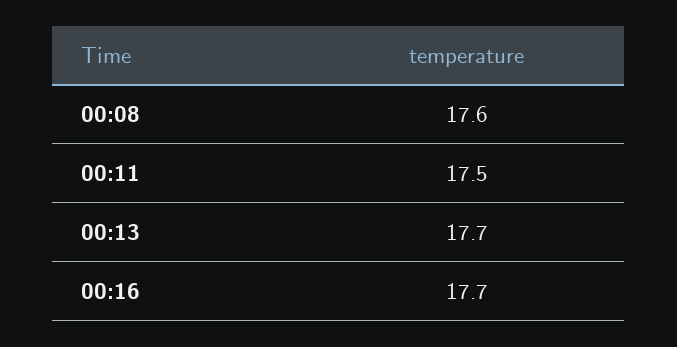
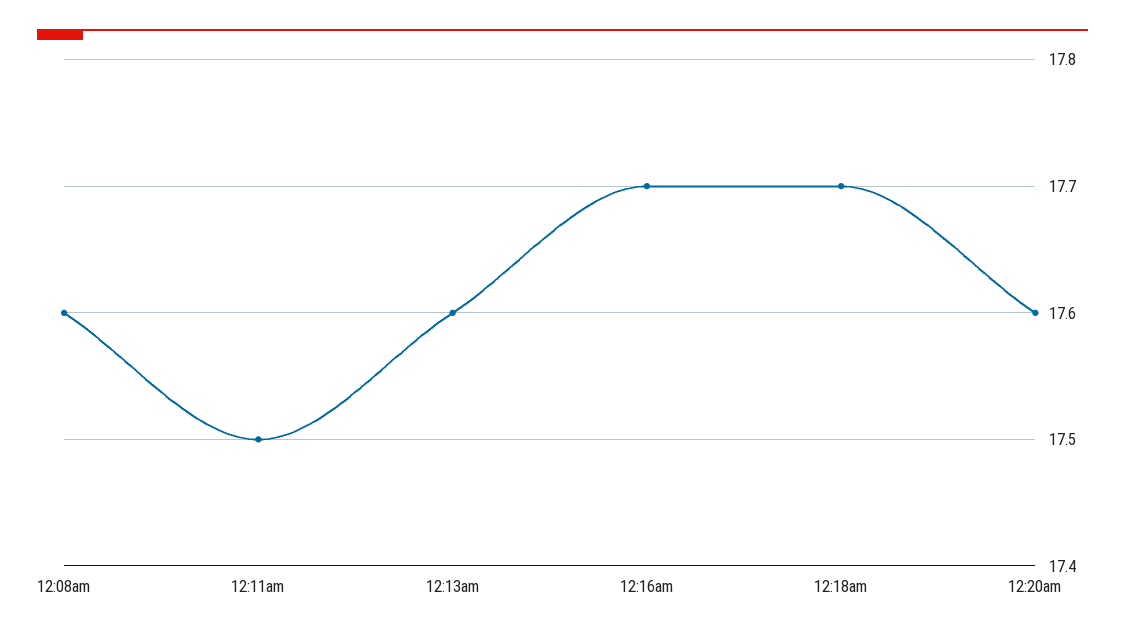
00:13: 17.7 -> 17.6
12:18am: none -> 17.7
12:20am: none -> 17.6

